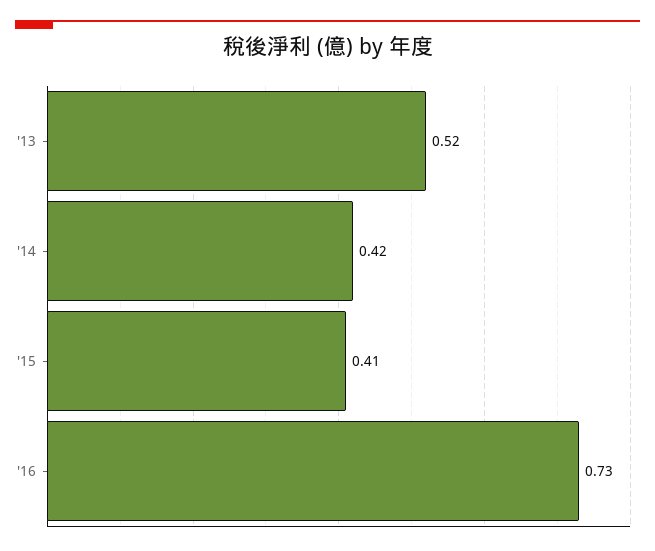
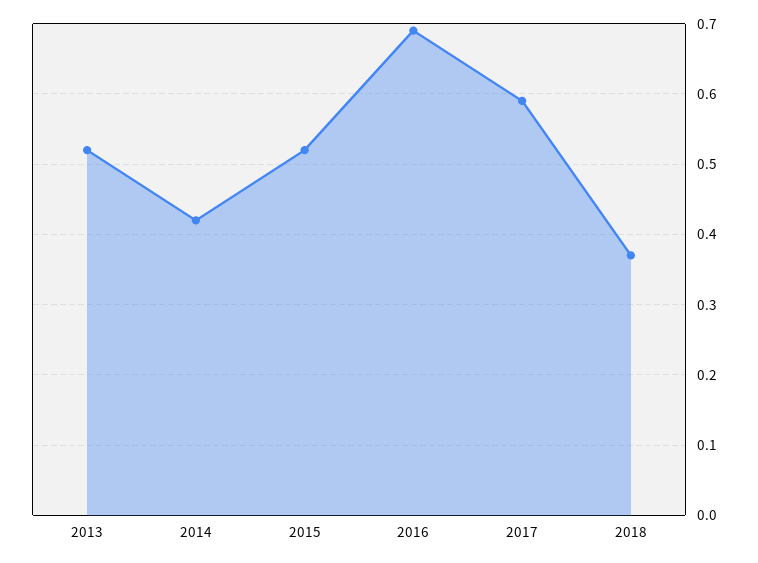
'15: 0.41 -> 0.52
'16: 0.73 -> 0.69
2017: none -> 0.59
2018: none -> 0.37

